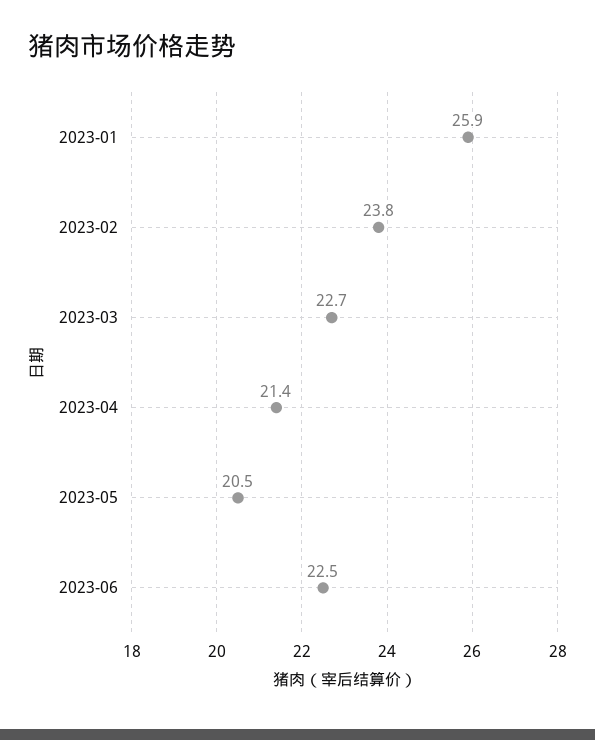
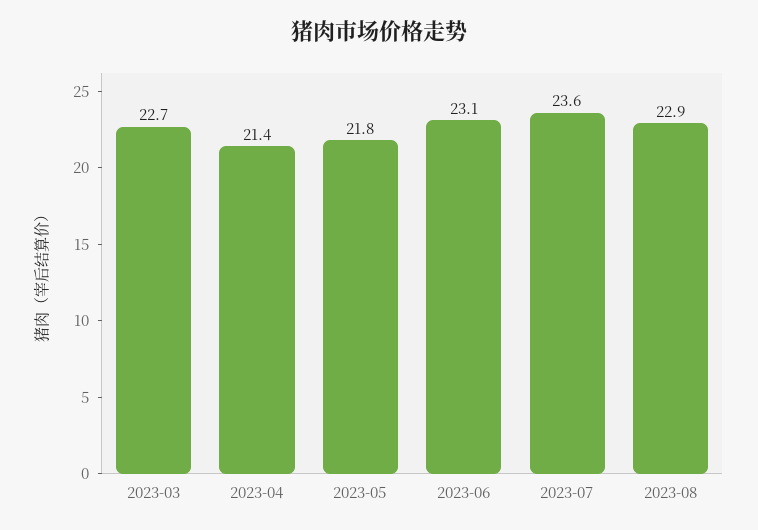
2023-01: 25.9 -> none
2023-02: 23.8 -> none
2023-05: 20.5 -> 21.8
2023-06: 22.5 -> 23.1
2023-07: none -> 23.6
2023-08: none -> 22.9

